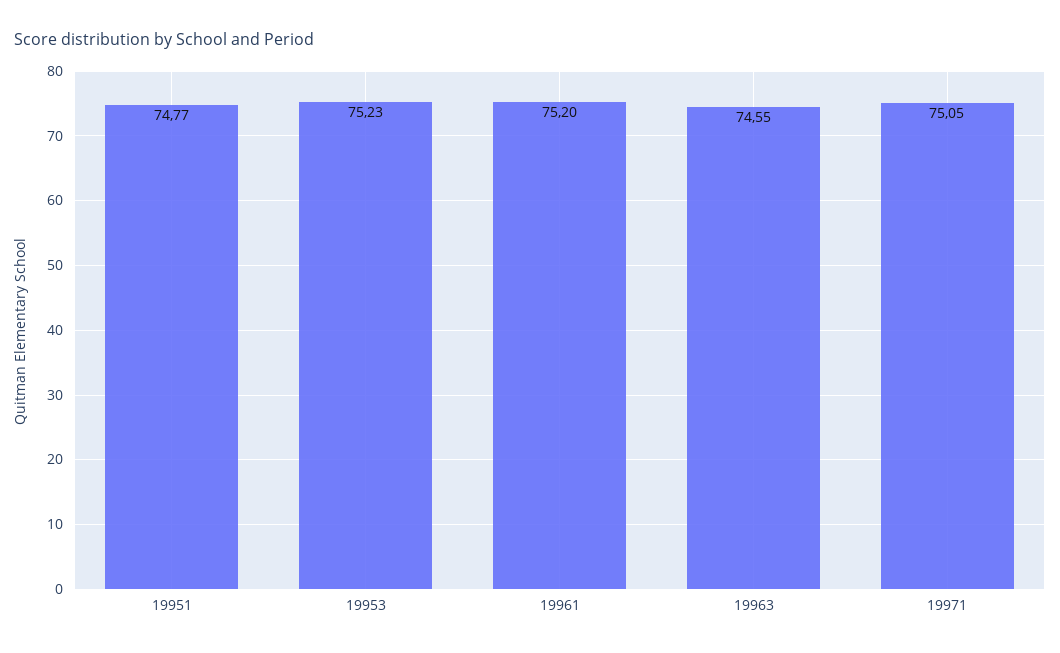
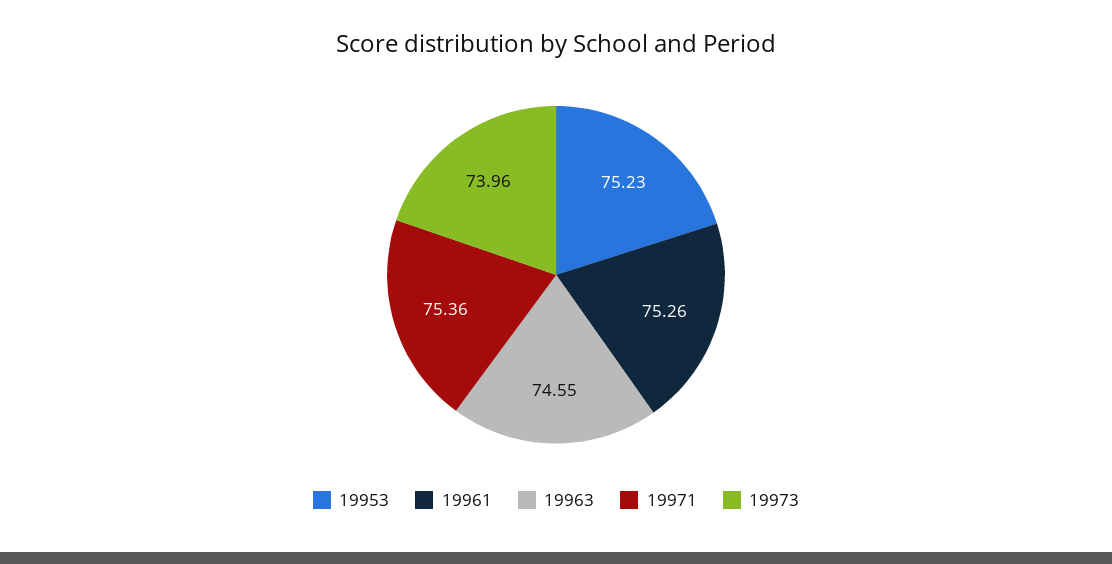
19951: 74.77 -> none
19961: 75.2 -> 75.26
19971: 75.05 -> 75.36
19973: none -> 73.96

